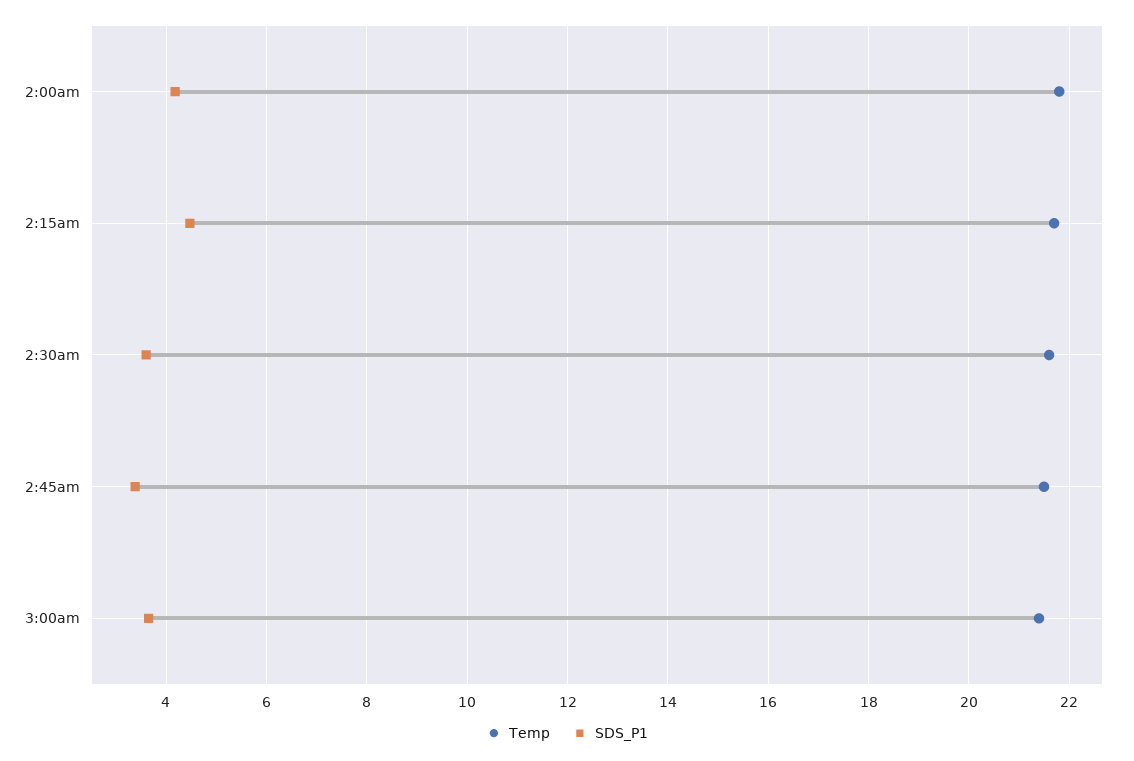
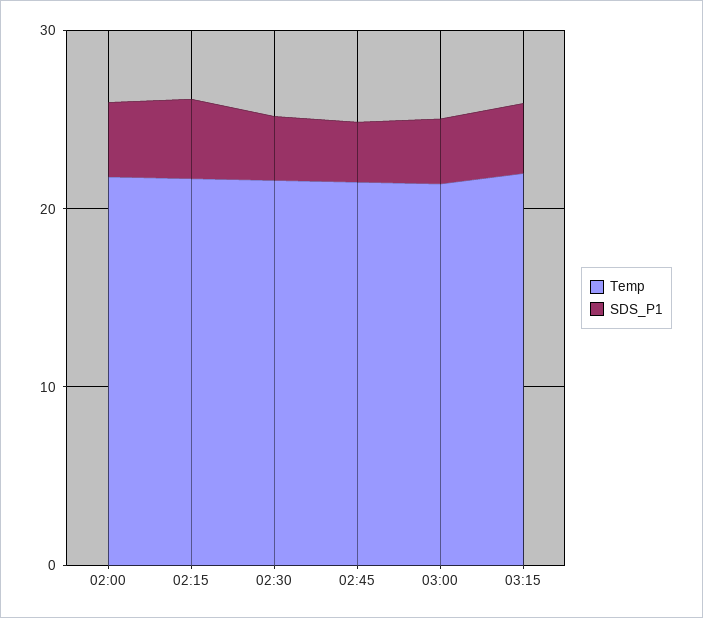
Temp, 03:15: none -> 22
SDS_P1, 03:15: none -> 4

